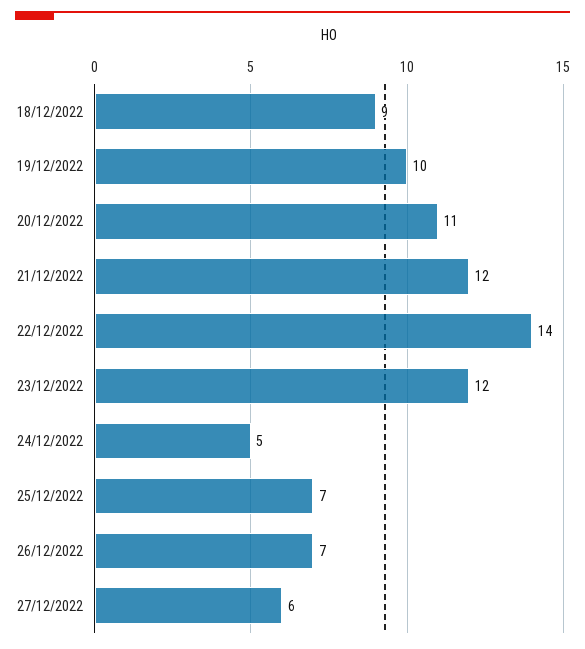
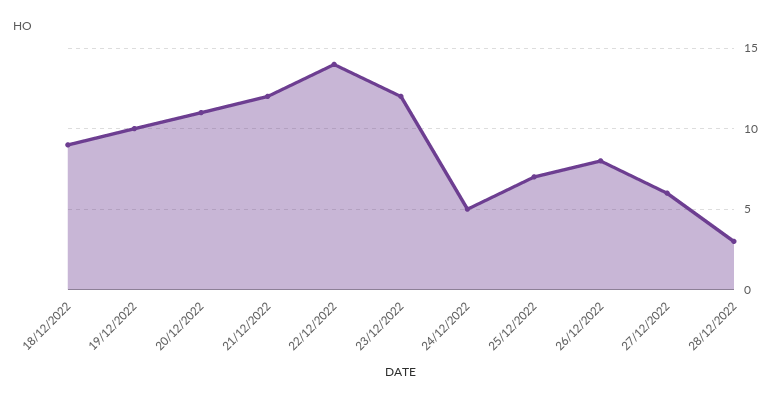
26/12/2022: 7 -> 8
28/12/2022: none -> 3

